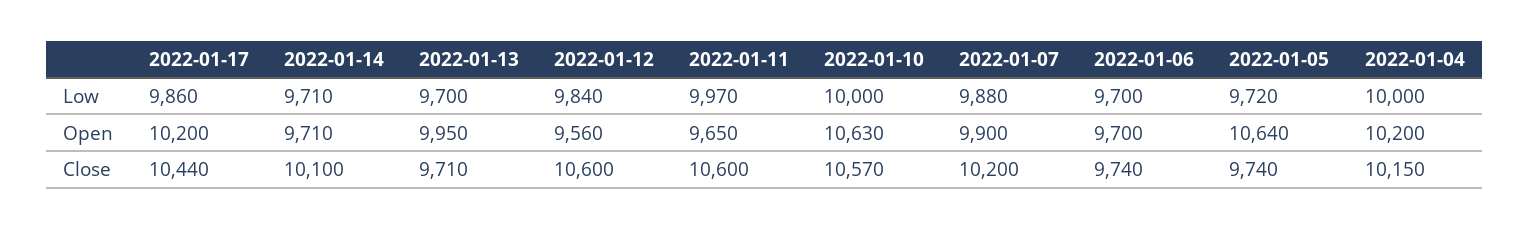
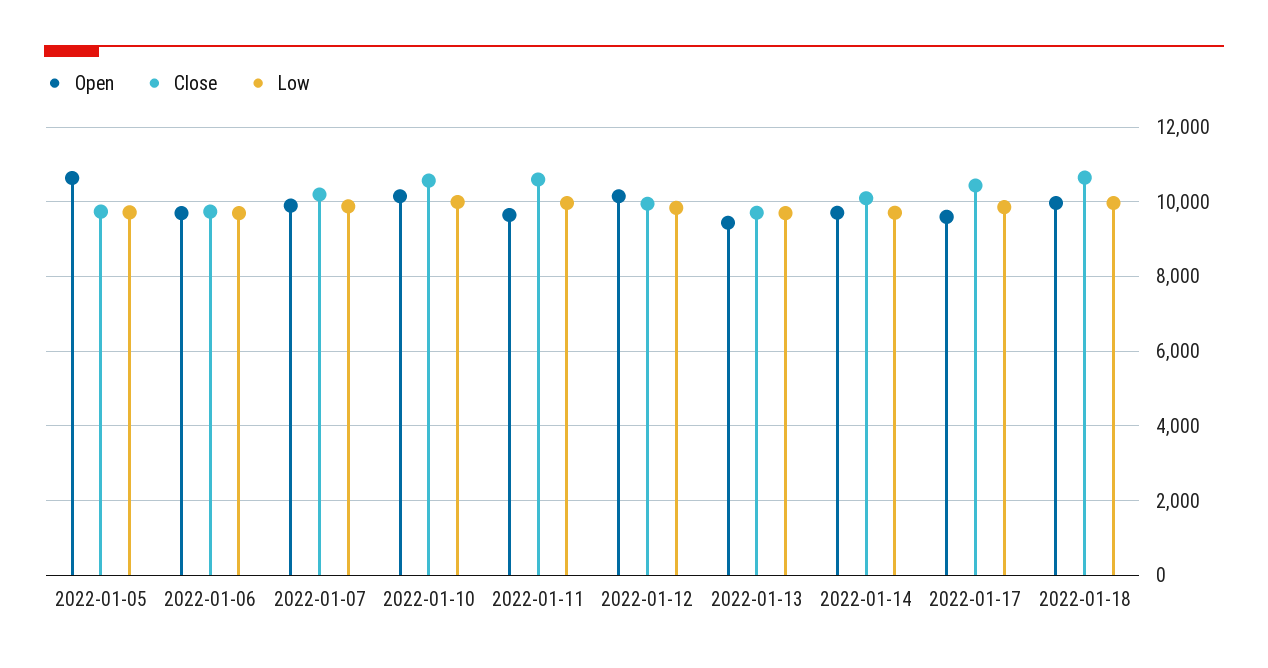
Low, 2022-01-04: 10000 -> none
Open, 2022-01-17: 10200 -> 9600
Open, 2022-01-13: 9950 -> 9400
Open, 2022-01-12: 9560 -> 10200
Open, 2022-01-10: 10630 -> 10200
Open, 2022-01-04: 10200 -> none
Close, 2022-01-12: 10600 -> 10000
Close, 2022-01-04: 10150 -> none
Open, 2022-01-18: none -> 10000
Close, 2022-01-18: none -> 10600
Low, 2022-01-18: none -> 10000

